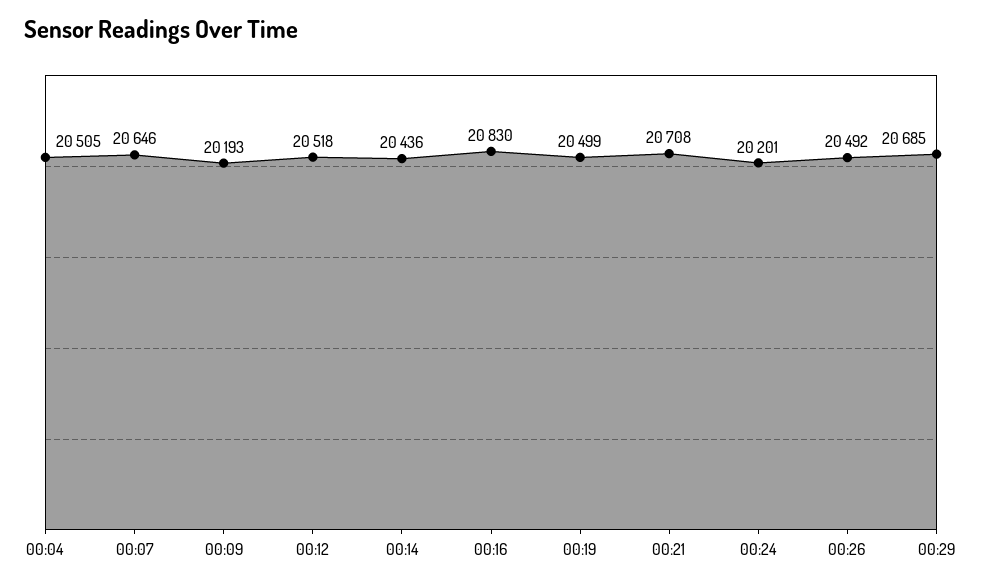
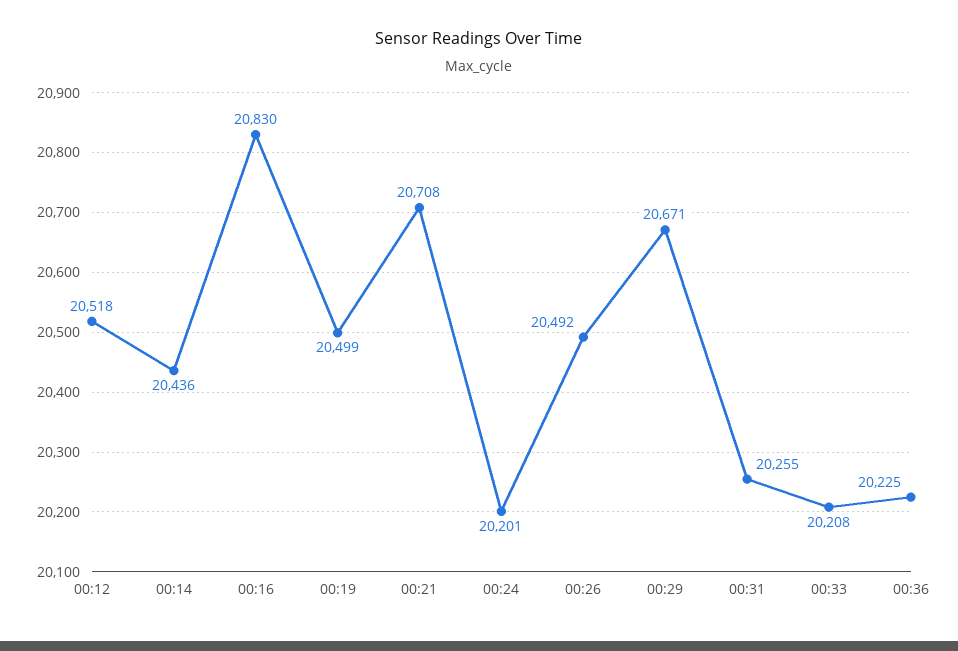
00:04: 20505 -> none
00:07: 20646 -> none
00:09: 20193 -> none
00:29: 20685 -> 20671
00:31: none -> 20255
00:33: none -> 20208
00:36: none -> 20225

